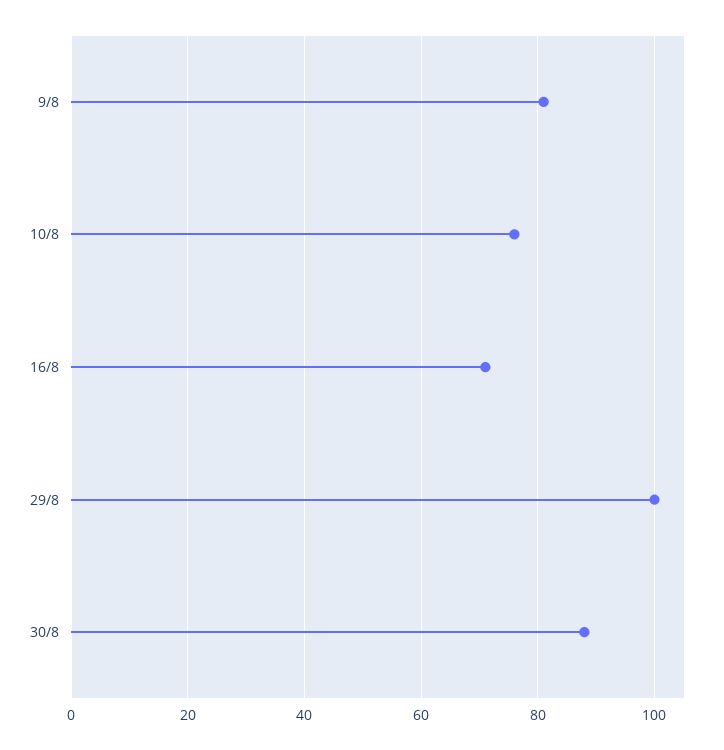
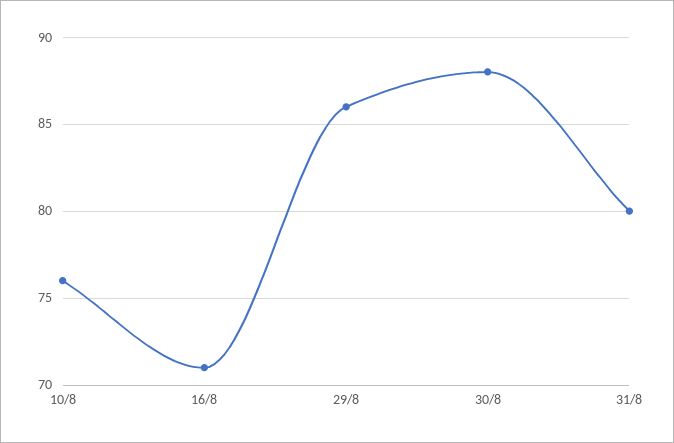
9/8: 80 -> none
29/8: 100 -> 86
31/8: none -> 80

